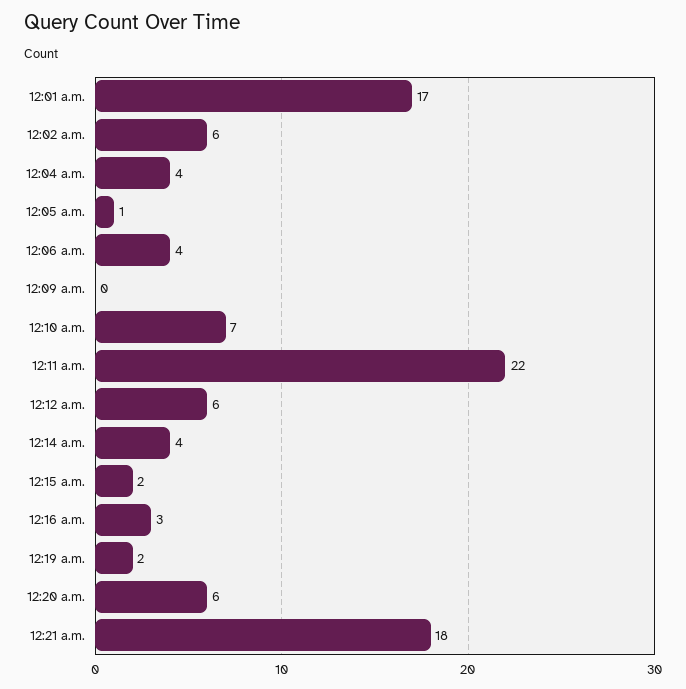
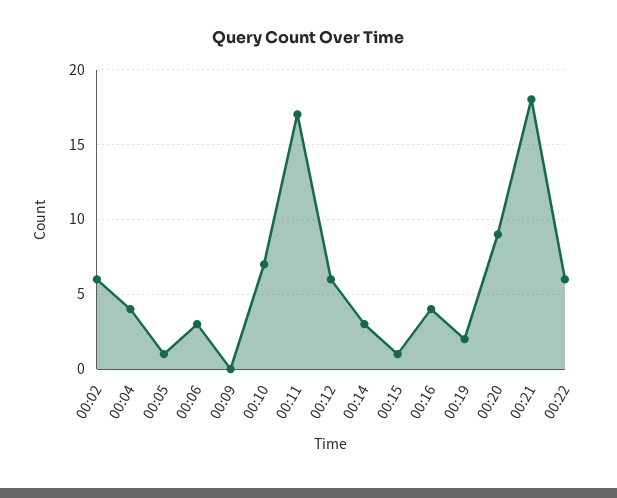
12:01 a.m.: 17 -> none
12:06 a.m.: 4 -> 3
12:11 a.m.: 22 -> 17
12:14 a.m.: 4 -> 3
12:15 a.m.: 2 -> 1
12:16 a.m.: 3 -> 4
12:20 a.m.: 6 -> 9
00:22: none -> 6

